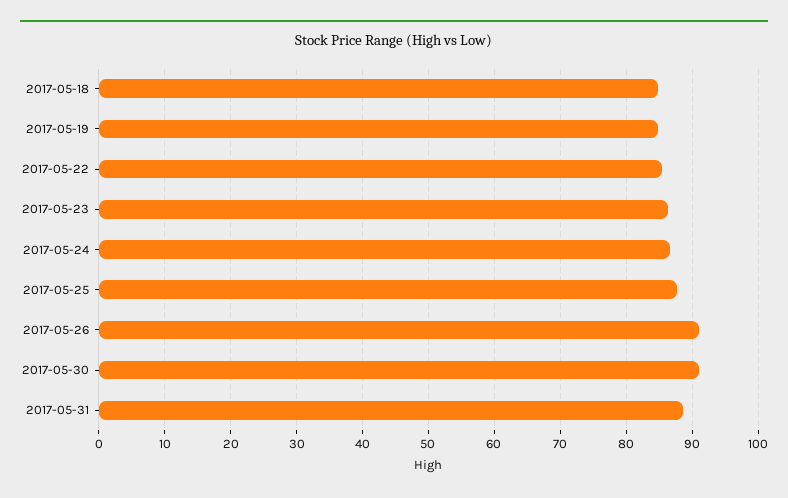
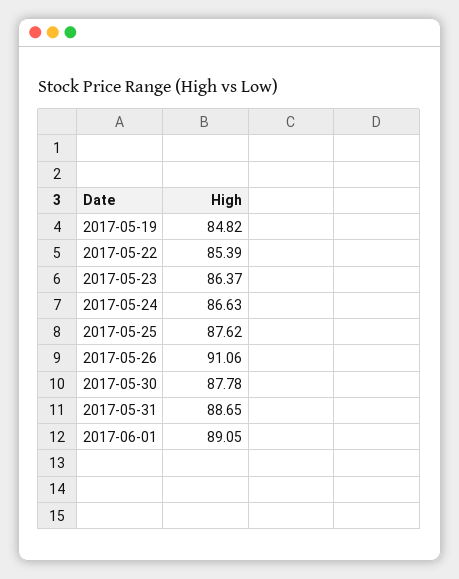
2017-05-18: 85 -> none
2017-05-30: 91 -> 87.78
2017-06-01: none -> 89.05

